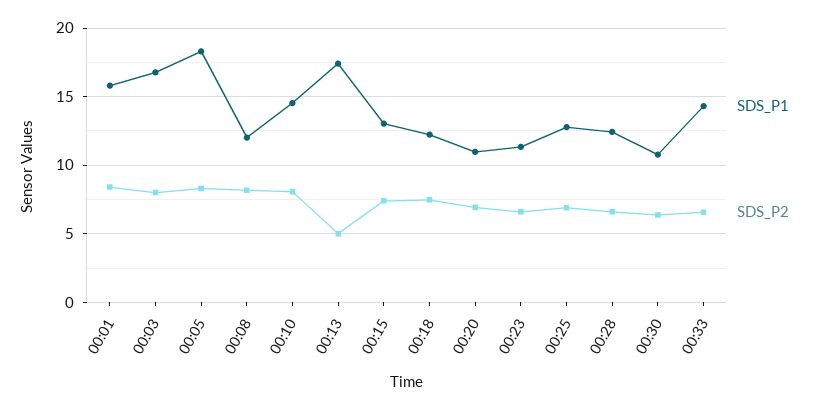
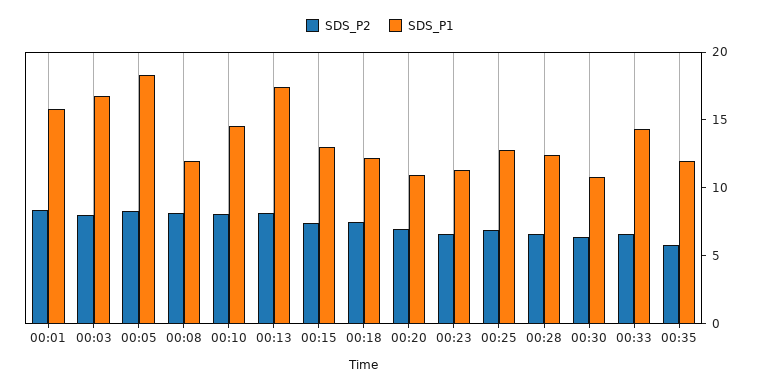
SDS_P2, 00:13: 5 -> 8
SDS_P2, 00:35: none -> 6
SDS_P1, 00:35: none -> 12

